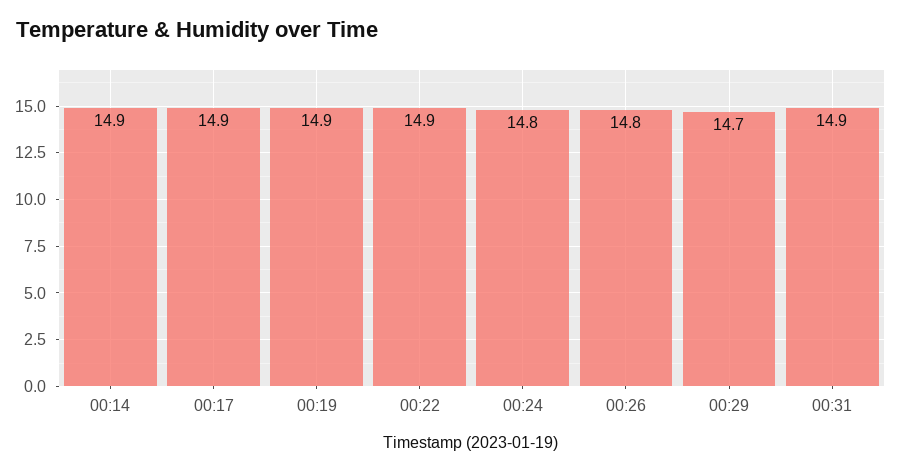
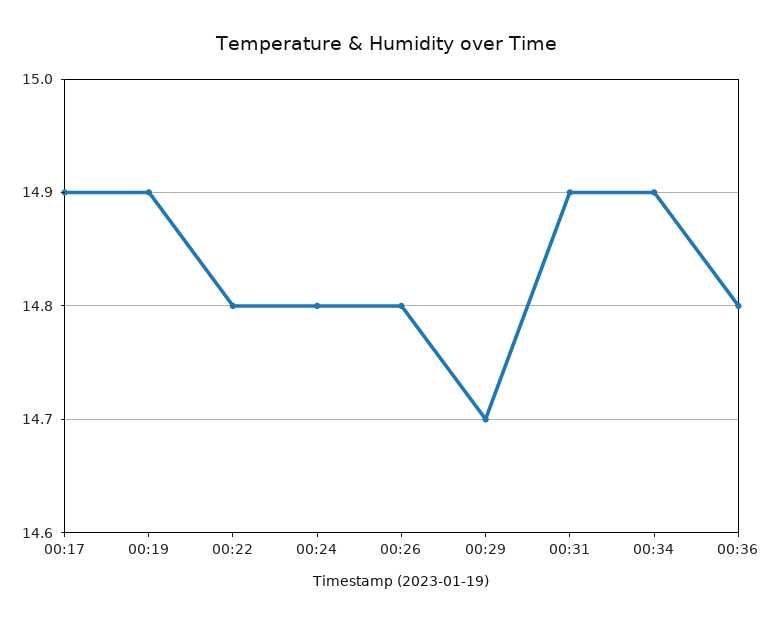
00:14: 14.9 -> none
00:22: 14.9 -> 14.8
00:34: none -> 14.9
00:36: none -> 14.8

